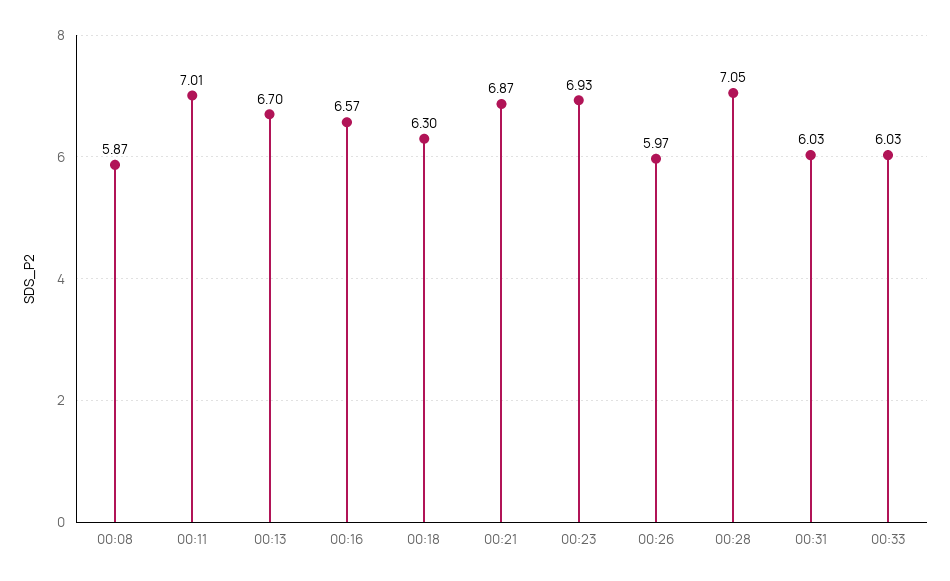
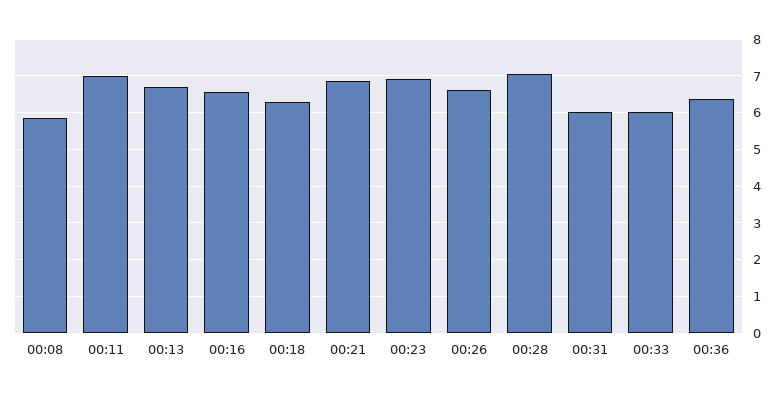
00:26: 5.97 -> 6.6
00:36: none -> 6.4

